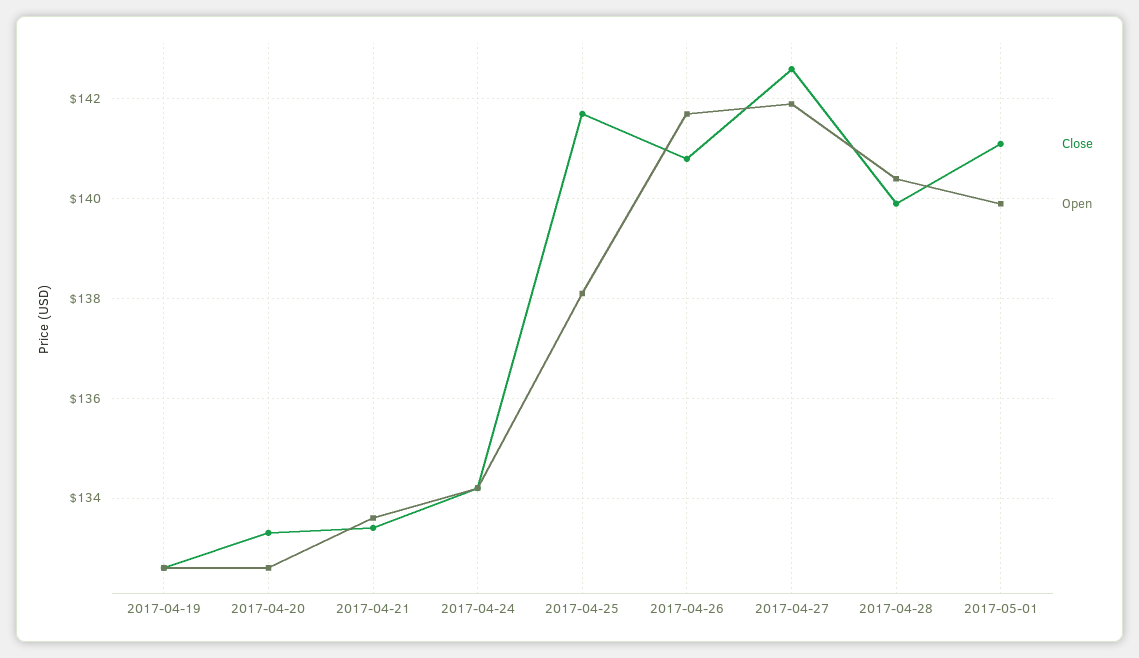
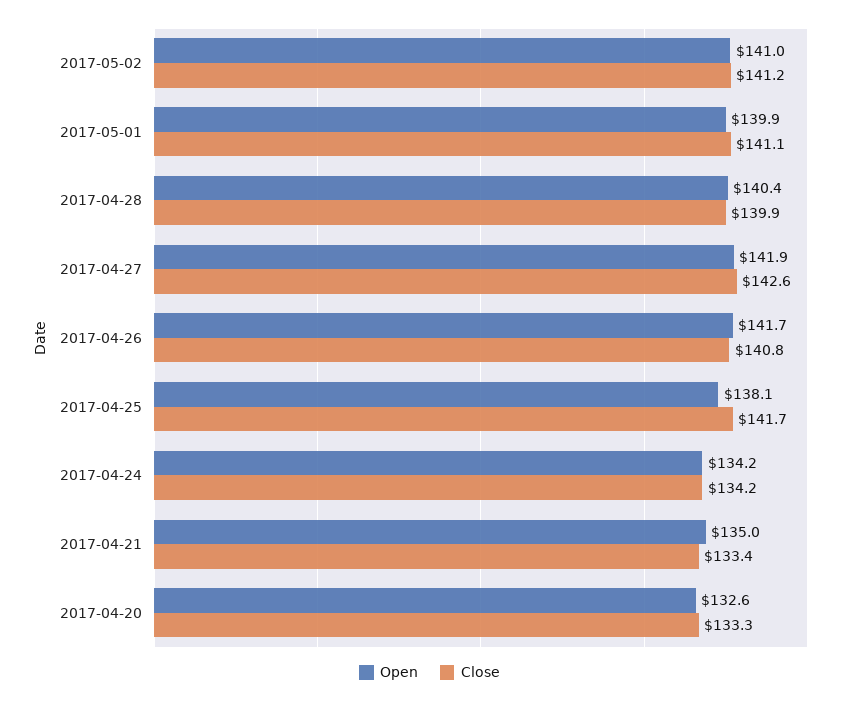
Close, 2017-04-19: 132.5 -> none
Open, 2017-04-19: 132.5 -> none
Open, 2017-04-21: 133.5 -> 135
Open, 2017-05-02: none -> 141
Close, 2017-05-02: none -> 141.2

